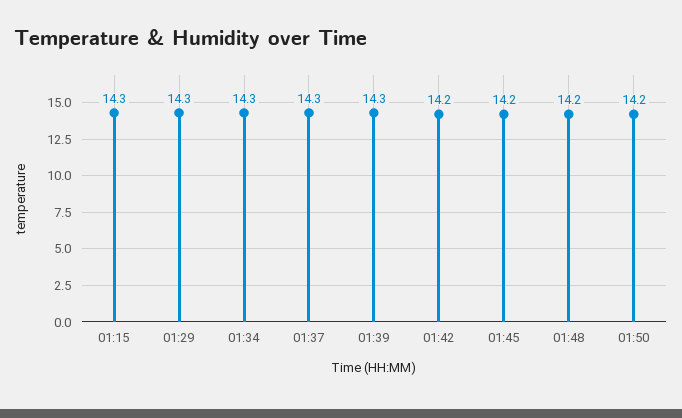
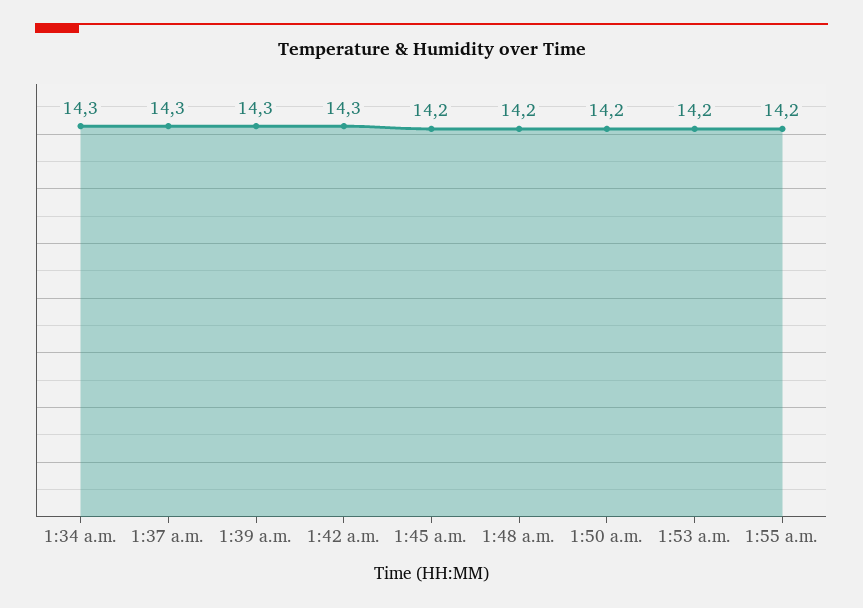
01:15: 14.3 -> none
01:29: 14.3 -> none
01:42: 14.2 -> 14.3
1:53 a.m.: none -> 14.2
1:55 a.m.: none -> 14.2

